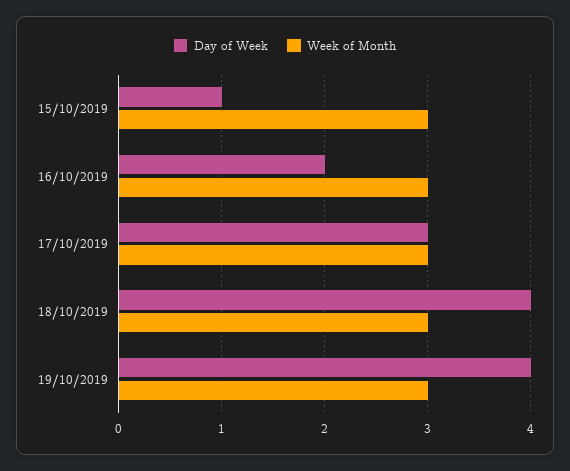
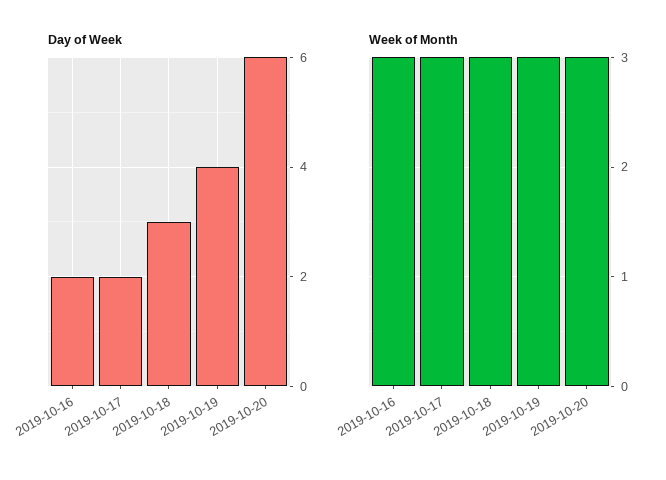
Day of Week, 15/10/2019: 1 -> none
Week of Month, 15/10/2019: 3 -> none
Day of Week, 17/10/2019: 3 -> 2
Day of Week, 18/10/2019: 4 -> 3
Day of Week, 2019-10-20: none -> 6
Week of Month, 2019-10-20: none -> 3

